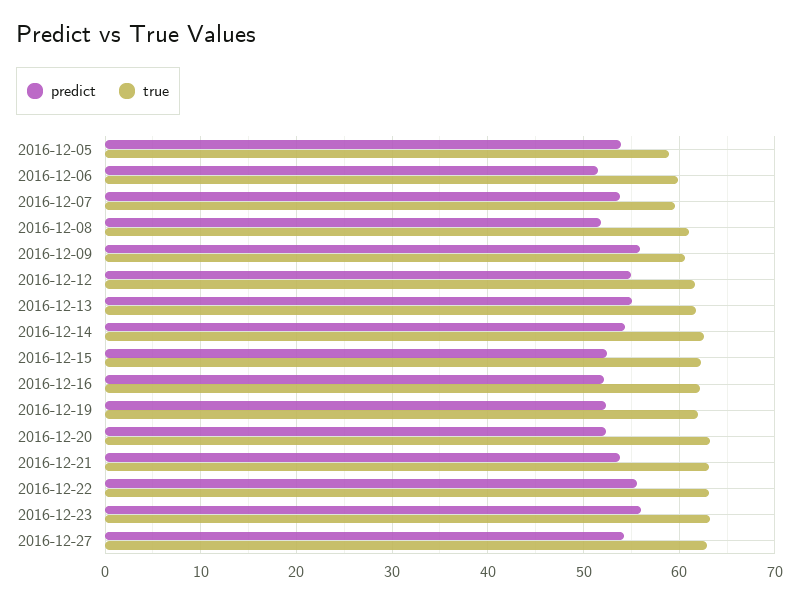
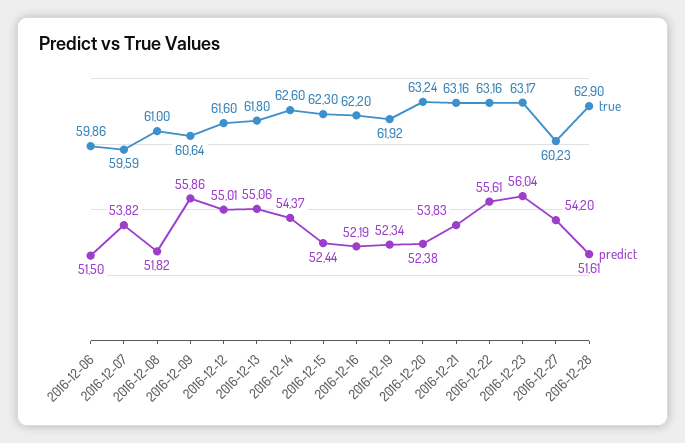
predict, 2016-12-05: 54 -> none
true, 2016-12-05: 59 -> none
true, 2016-12-27: 63 -> 60.23
true, 2016-12-28: none -> 62.9
predict, 2016-12-28: none -> 51.61

